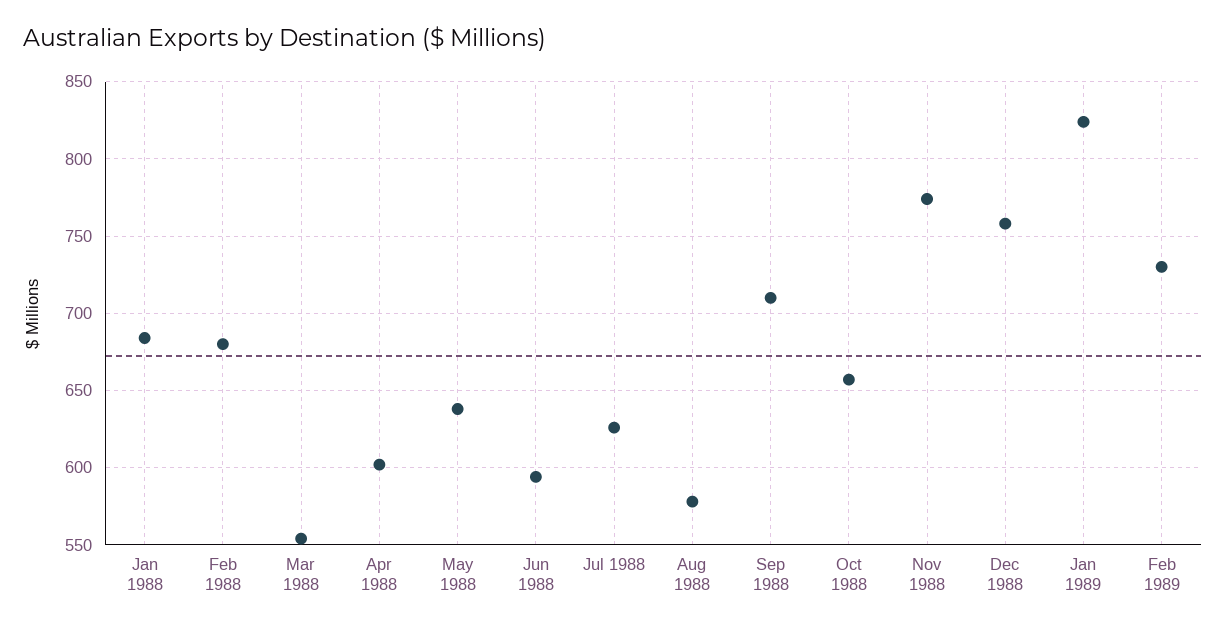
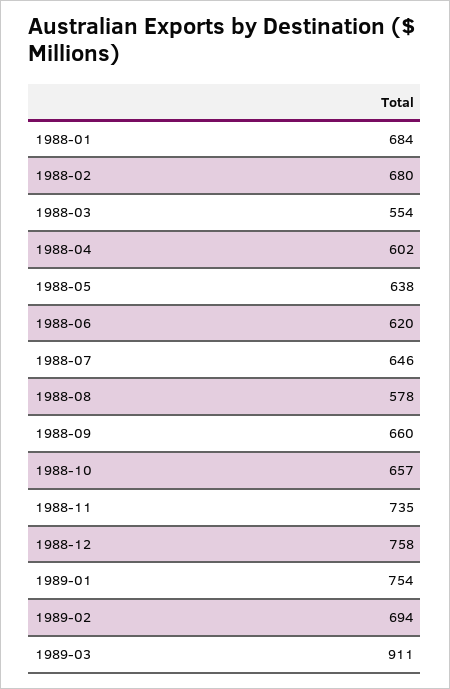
Jun 1988: 595 -> 620
Jul 1988: 625 -> 646
Sep 1988: 710 -> 660
Nov 1988: 775 -> 735
Jan 1989: 825 -> 754
Feb 1989: 730 -> 694
1989-03: none -> 911

